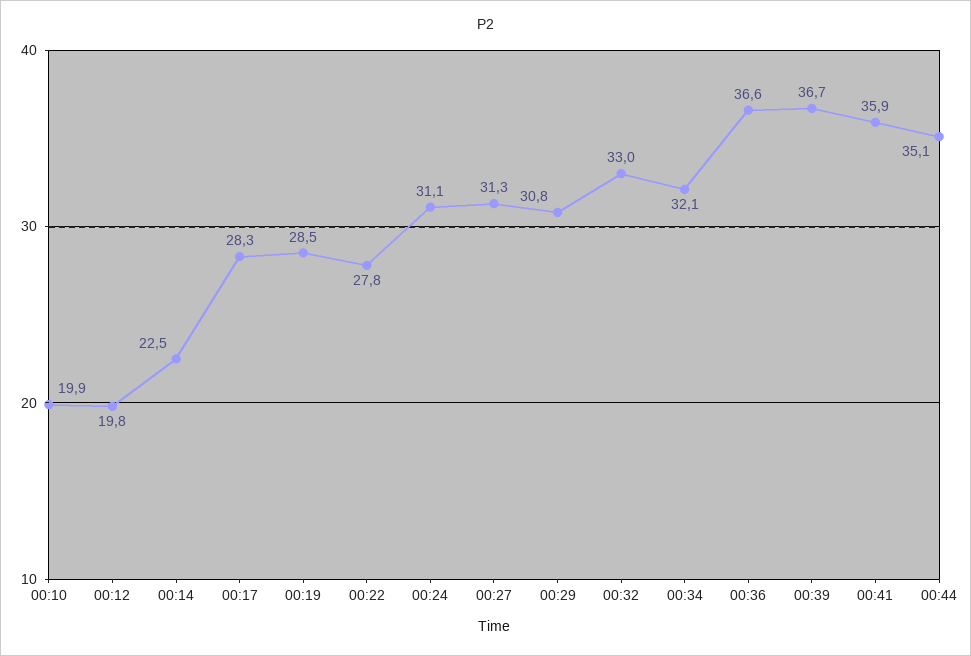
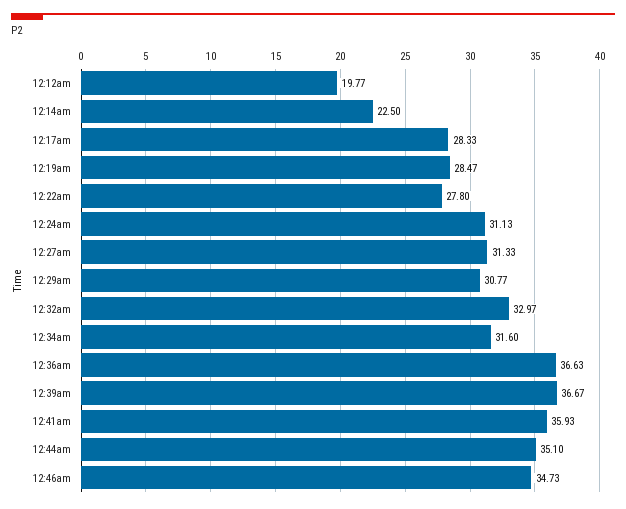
00:10: 19.9 -> none
00:34: 32.1 -> 31.6
12:46am: none -> 34.73

